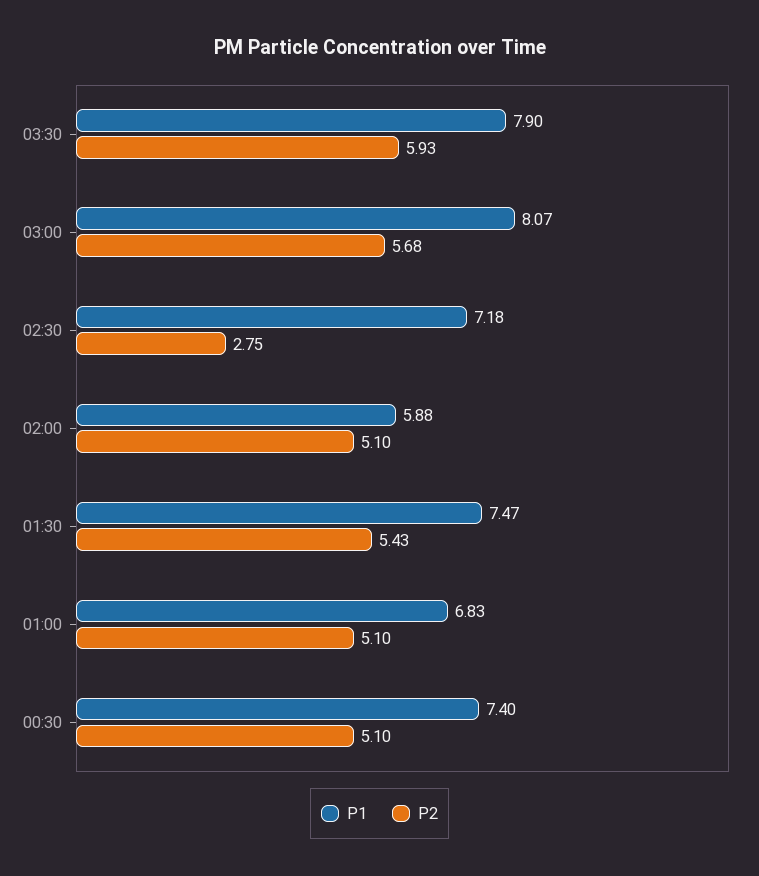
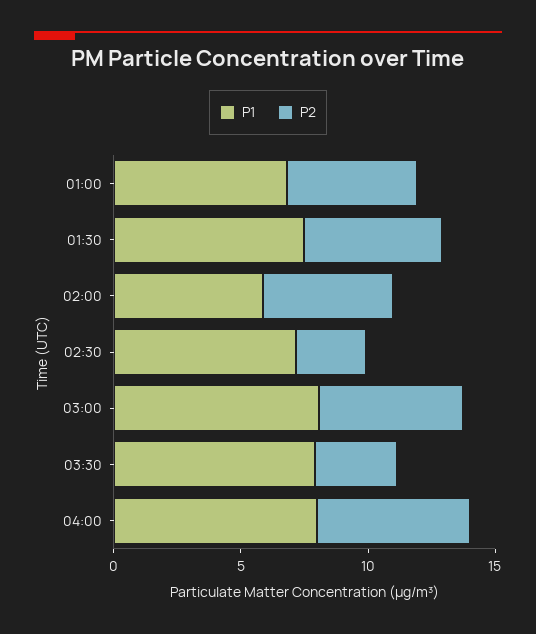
P2, 03:30: 5.93 -> 3
P1, 00:30: 7.4 -> none
P2, 00:30: 5.1 -> none
P1, 04:00: none -> 8
P2, 04:00: none -> 6

